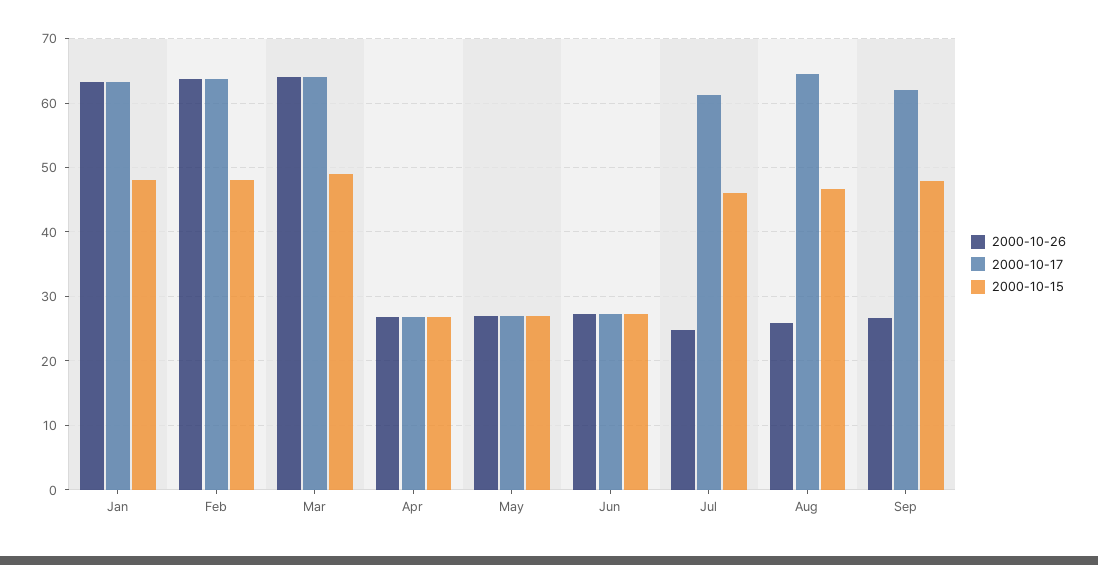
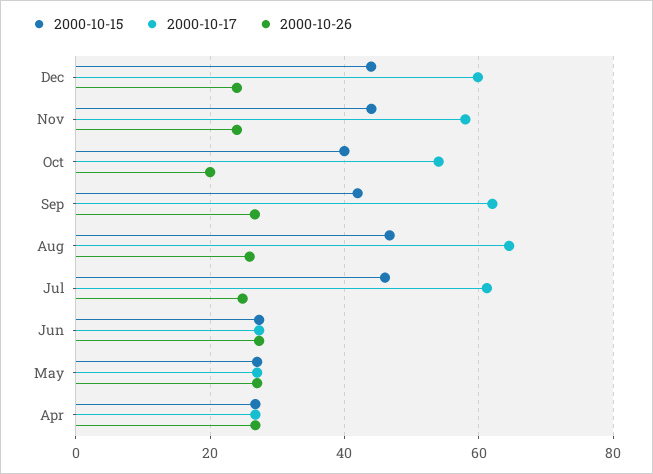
2000-10-26, Jan: 63 -> none
2000-10-17, Jan: 63 -> none
2000-10-15, Jan: 48 -> none
2000-10-26, Feb: 64 -> none
2000-10-17, Feb: 64 -> none
2000-10-15, Feb: 48 -> none
2000-10-26, Mar: 64 -> none
2000-10-17, Mar: 64 -> none
2000-10-15, Mar: 49 -> none
2000-10-15, Sep: 48 -> 42
2000-10-15, Dec: none -> 44
2000-10-17, Dec: none -> 60
2000-10-26, Dec: none -> 24
2000-10-15, Nov: none -> 44
2000-10-17, Nov: none -> 58
2000-10-26, Nov: none -> 24
2000-10-15, Oct: none -> 40
2000-10-17, Oct: none -> 54
2000-10-26, Oct: none -> 20

